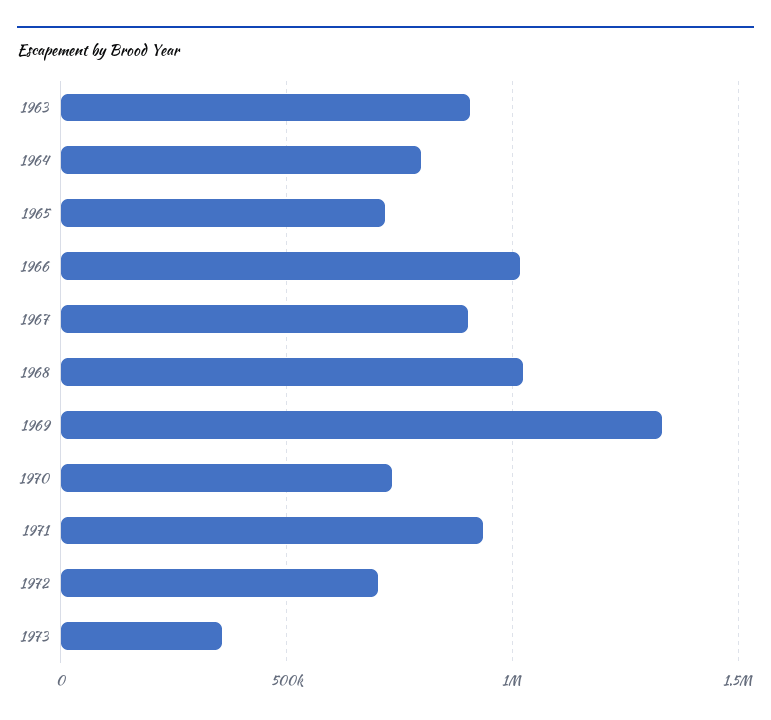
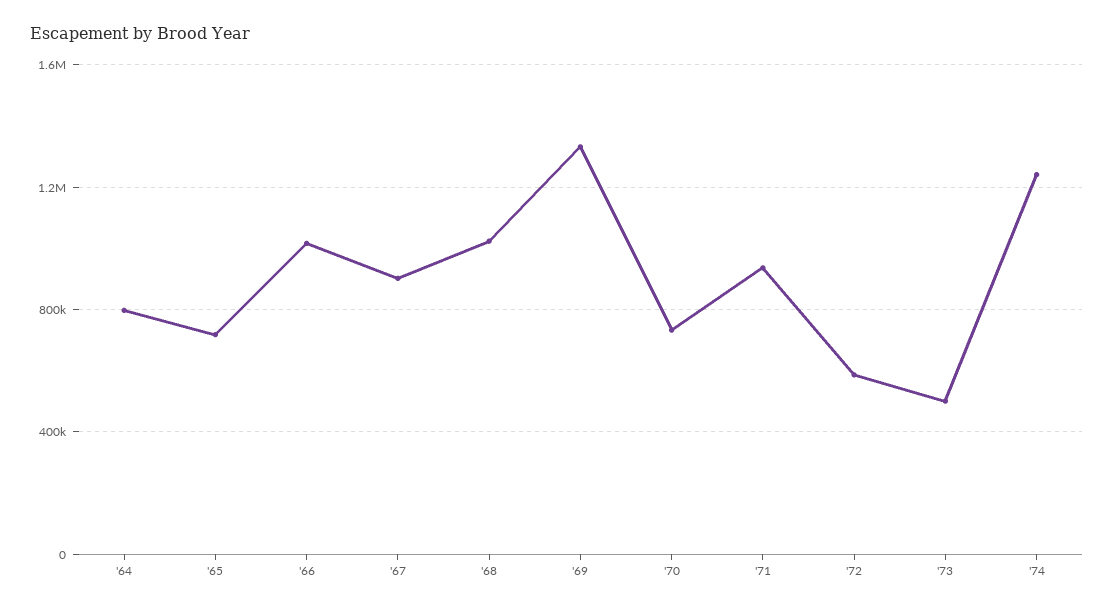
1963: 900000 -> none
1972: 700000 -> 600000
1973: 350000 -> 500000
'74: none -> 1250000

